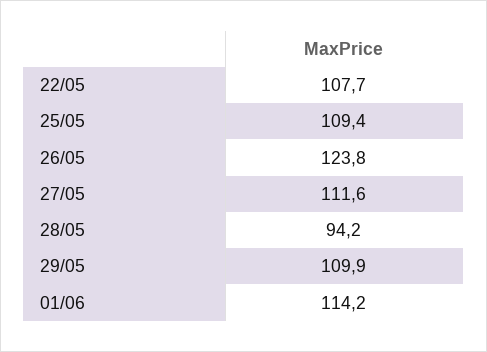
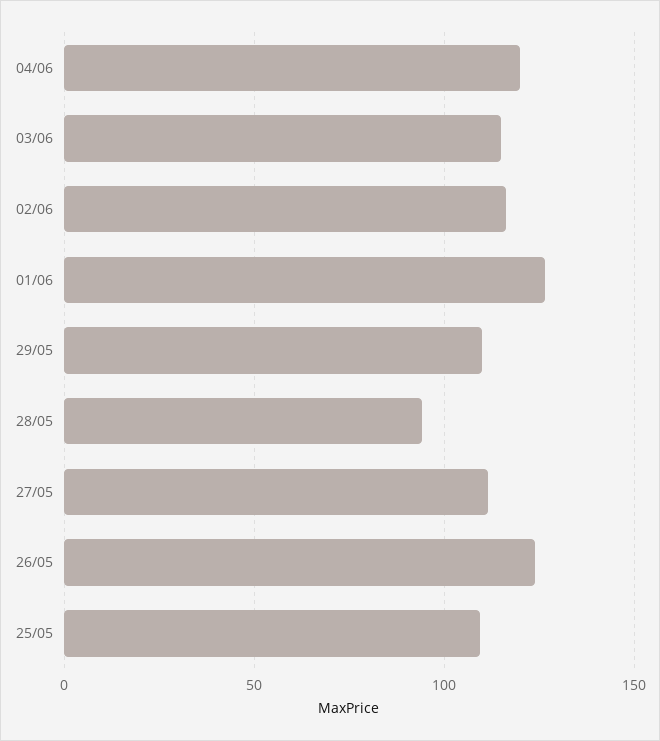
22/05: 107.7 -> none
01/06: 114.2 -> 125
04/06: none -> 120
03/06: none -> 115
02/06: none -> 115

